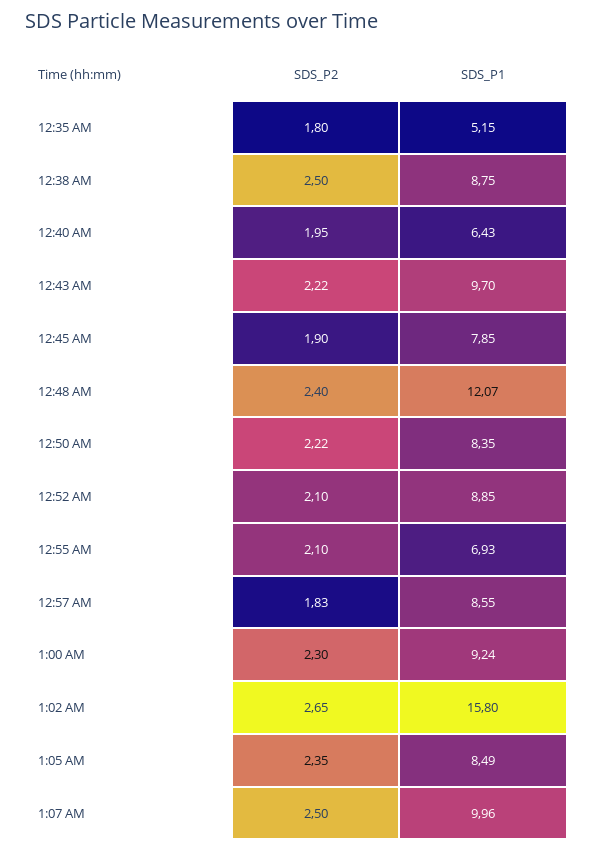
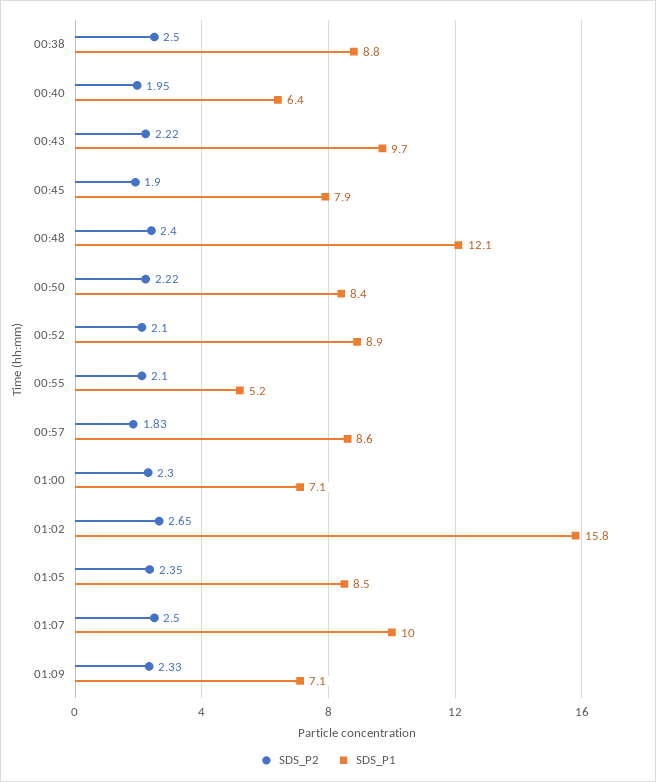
SDS_P2, 12:35 AM: 1.8 -> none
SDS_P1, 12:35 AM: 5.15 -> none
SDS_P1, 12:55 AM: 6.93 -> 5.2
SDS_P1, 1:00 AM: 9.24 -> 7.1
SDS_P2, 01:09: none -> 2.33
SDS_P1, 01:09: none -> 7.1

